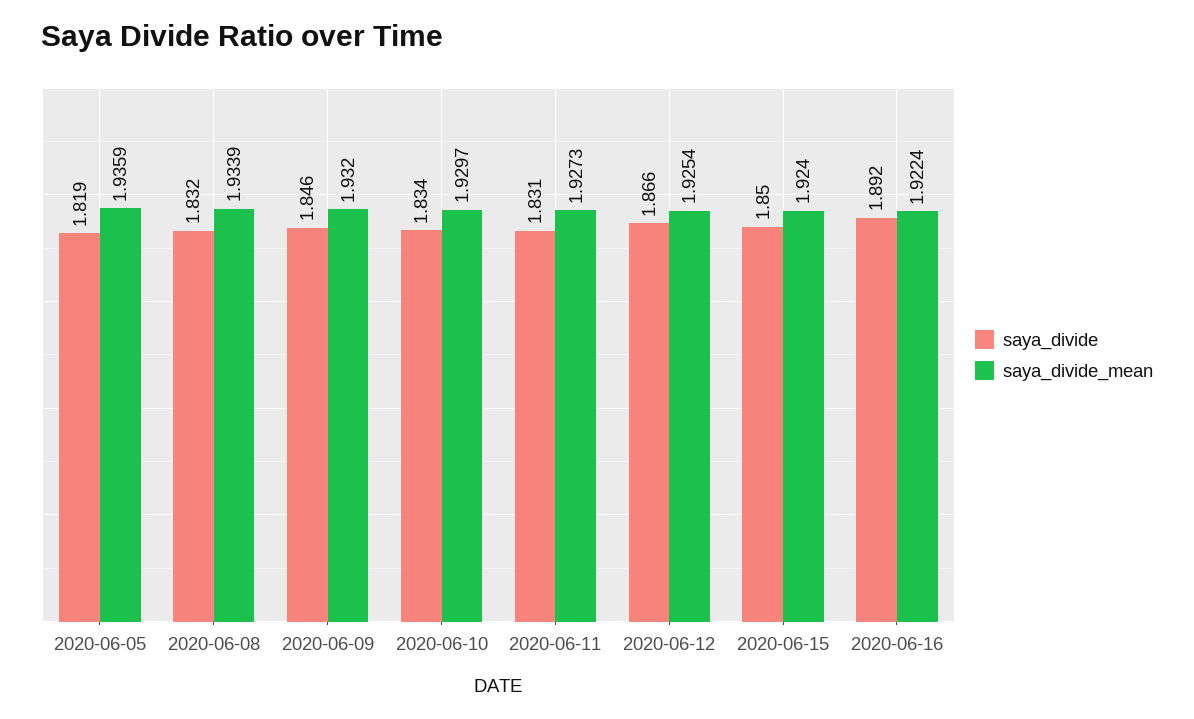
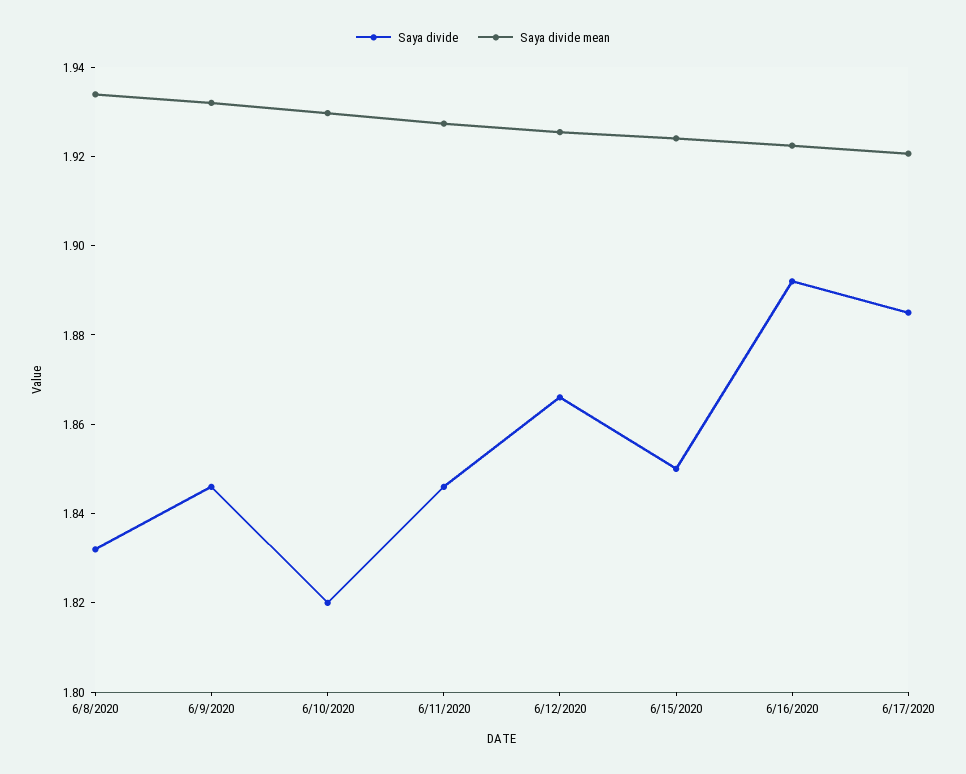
saya_divide, 2020-06-05: 1.819 -> none
saya_divide_mean, 2020-06-05: 1.9359 -> none
saya_divide, 2020-06-10: 1.834 -> 1.82
saya_divide, 2020-06-11: 1.831 -> 1.845
saya_divide, 6/17/2020: none -> 1.885
saya_divide_mean, 6/17/2020: none -> 1.92

